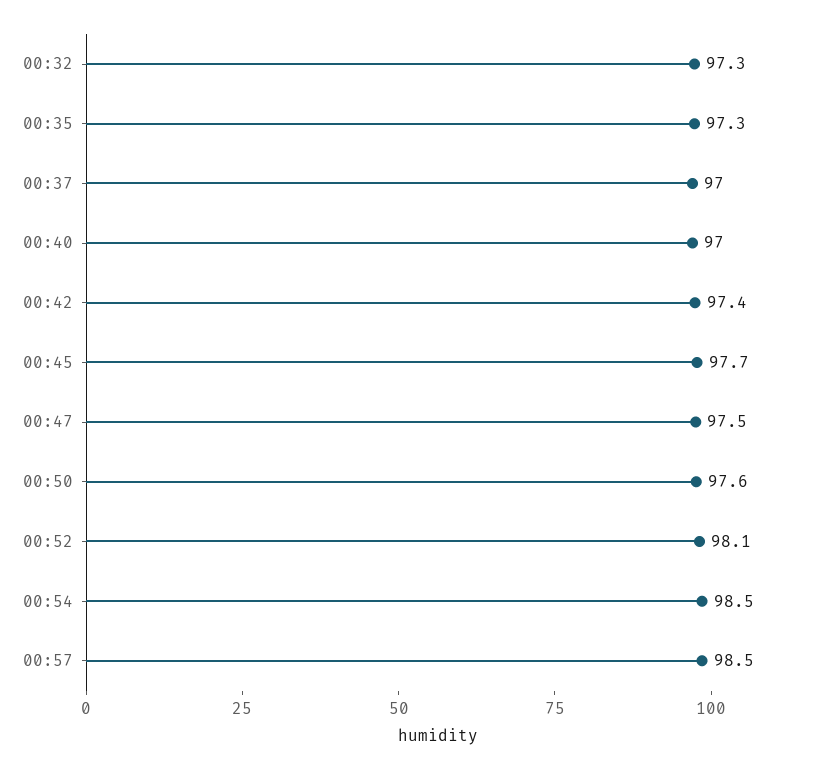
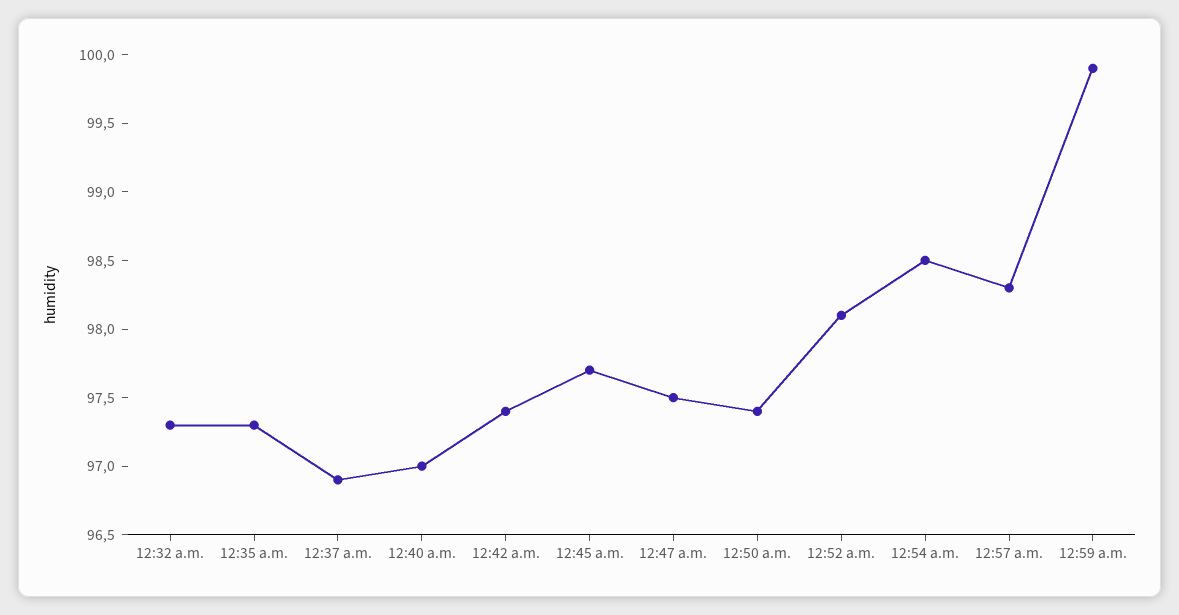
00:37: 97 -> 96.9
00:50: 97.6 -> 97.4
00:57: 98.5 -> 98.3
12:59 a.m.: none -> 99.9

